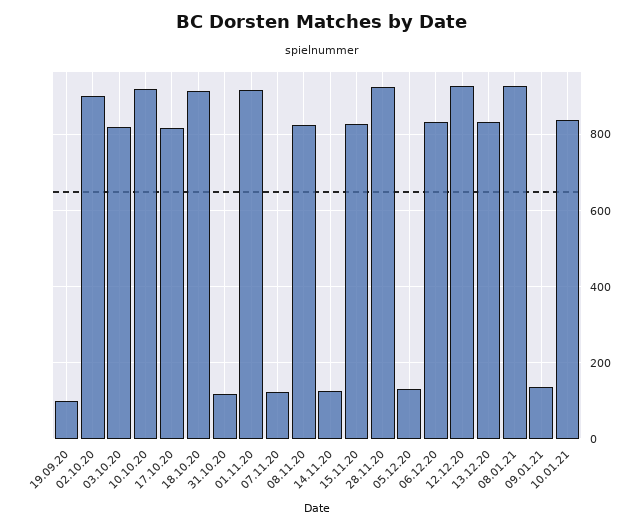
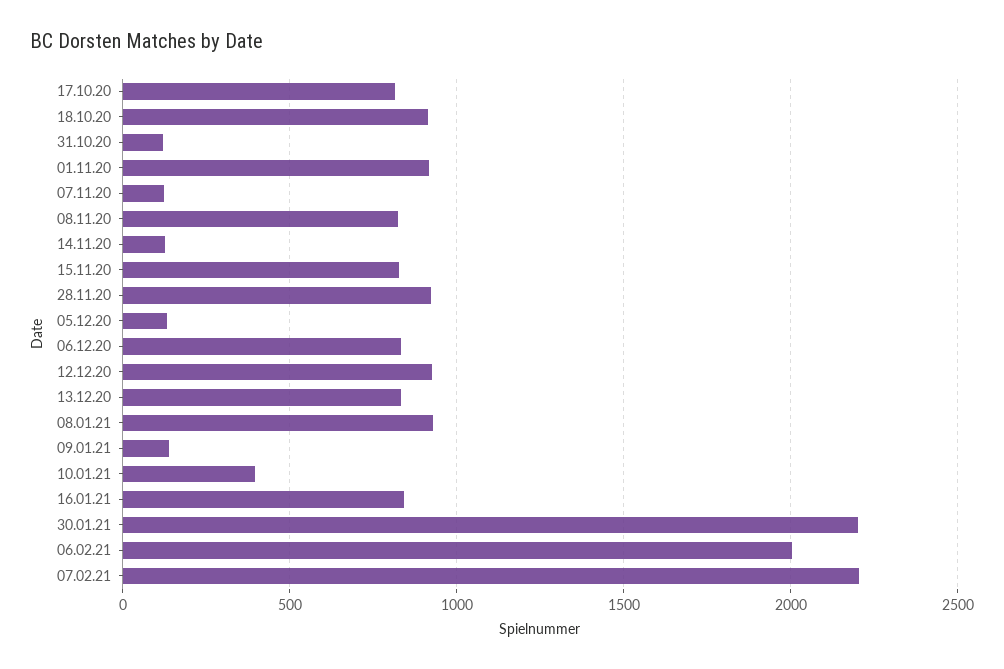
19.09.20: 100 -> none
02.10.20: 900 -> none
03.10.20: 820 -> none
10.10.20: 920 -> none
10.01.21: 840 -> 400
16.01.21: none -> 850
30.01.21: none -> 2200
06.02.21: none -> 2000
07.02.21: none -> 2200

